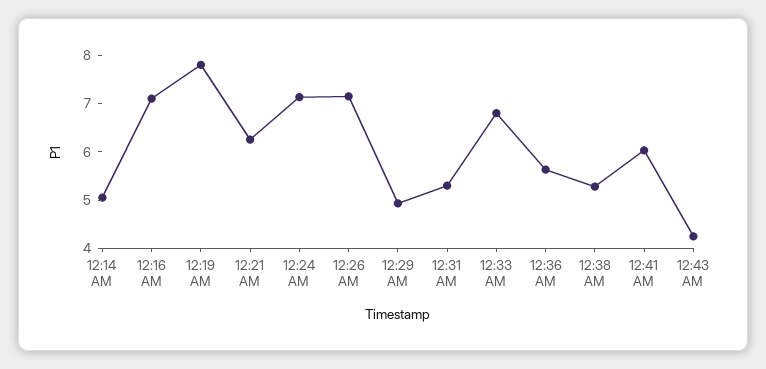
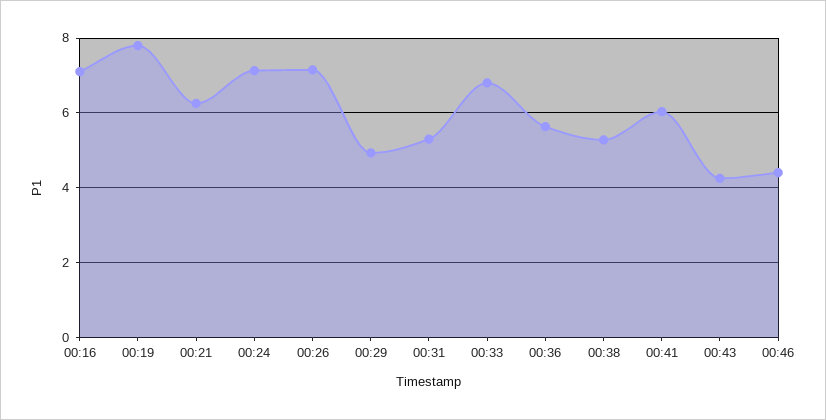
12:14 AM: 5 -> none
00:46: none -> 4.4

